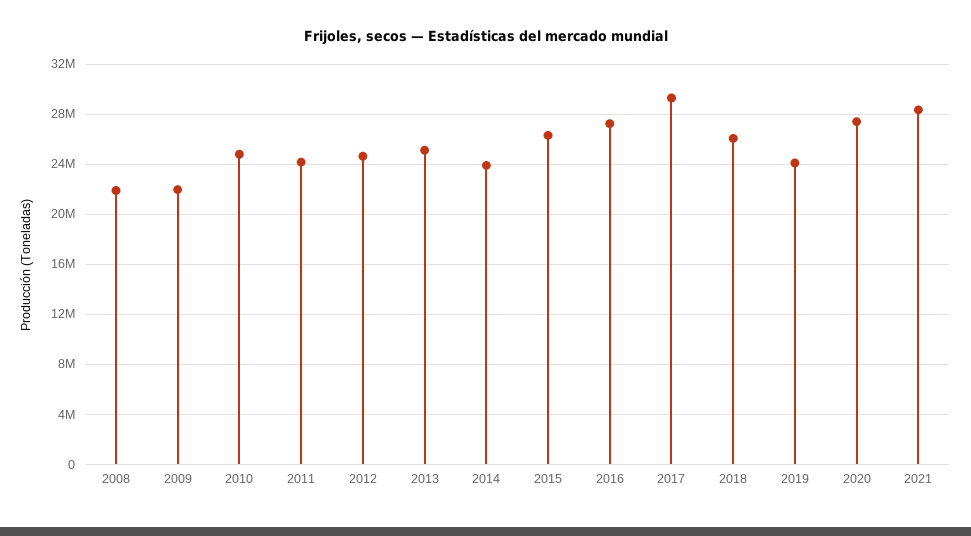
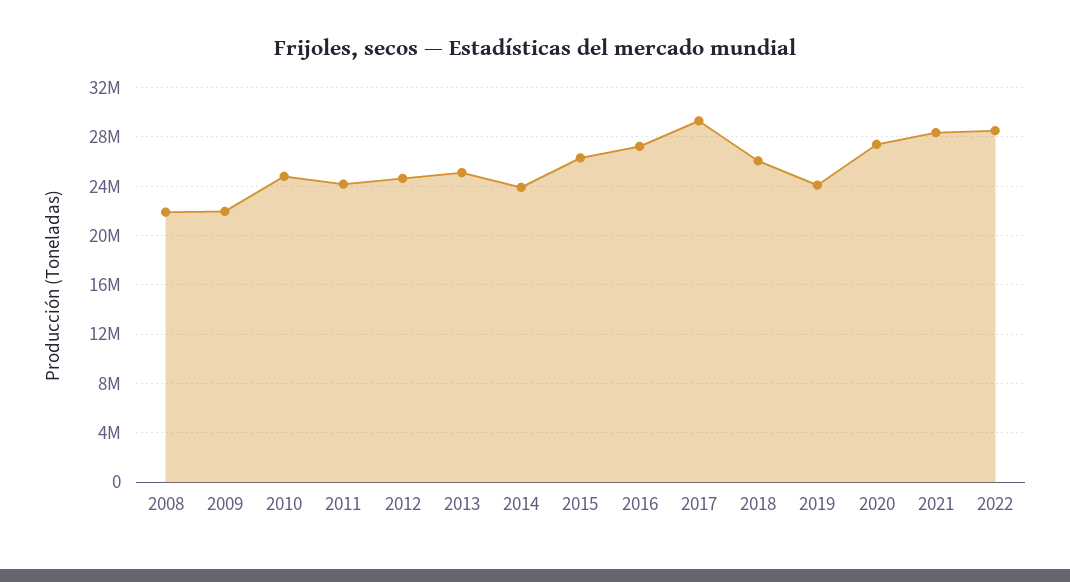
2022: none -> 28500000

